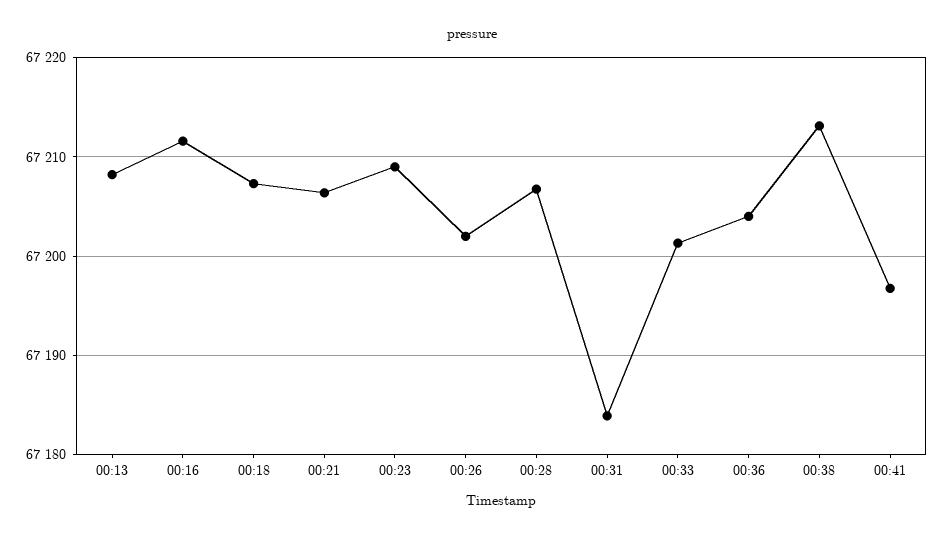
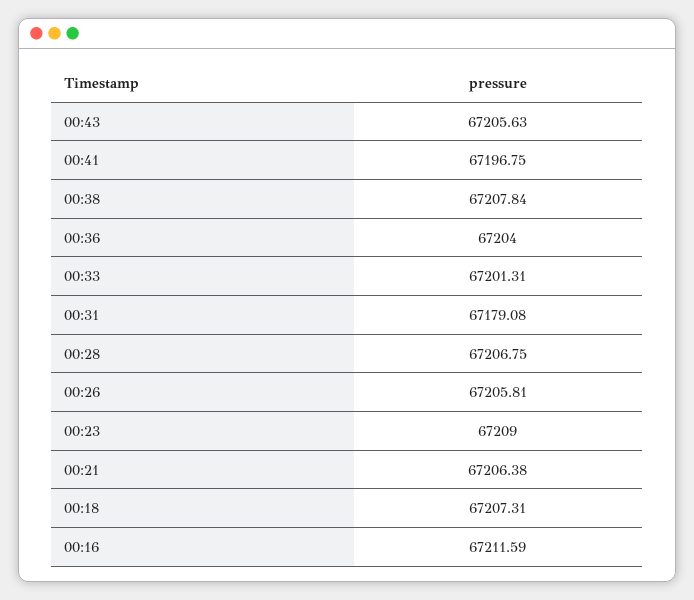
00:13: 67208 -> none
00:26: 67202 -> 67205.81
00:31: 67184 -> 67179.08
00:38: 67213 -> 67207.84
00:43: none -> 67205.63

